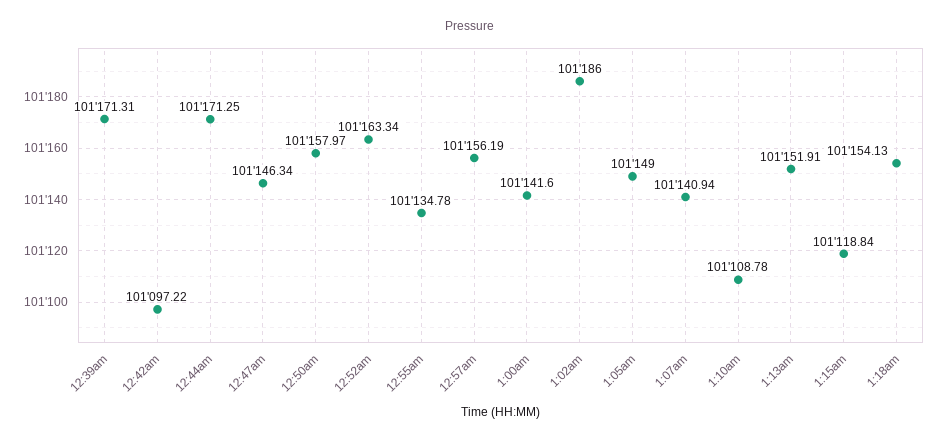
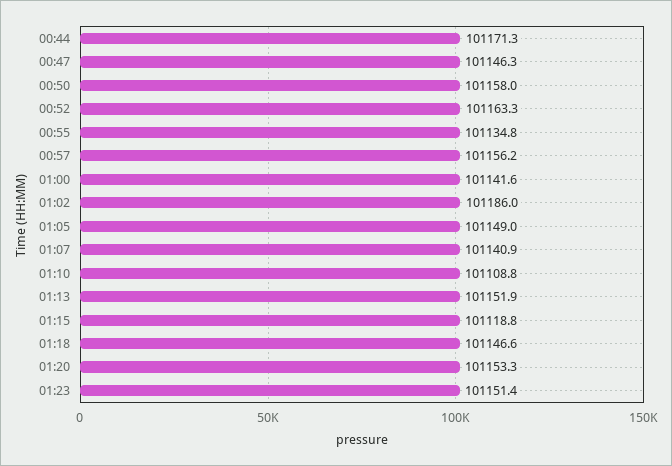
12:39am: 101171.31 -> none
12:42am: 101097.22 -> none
1:18am: 101154.13 -> 101146.6
01:20: none -> 101153.3
01:23: none -> 101151.4

